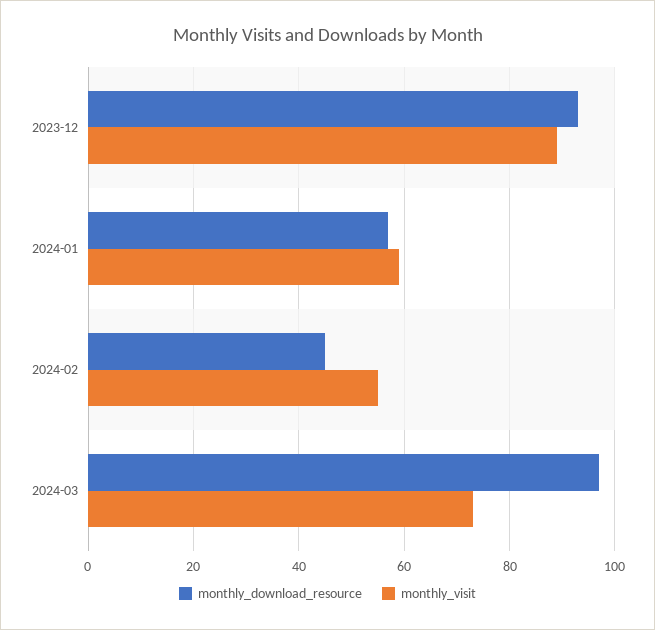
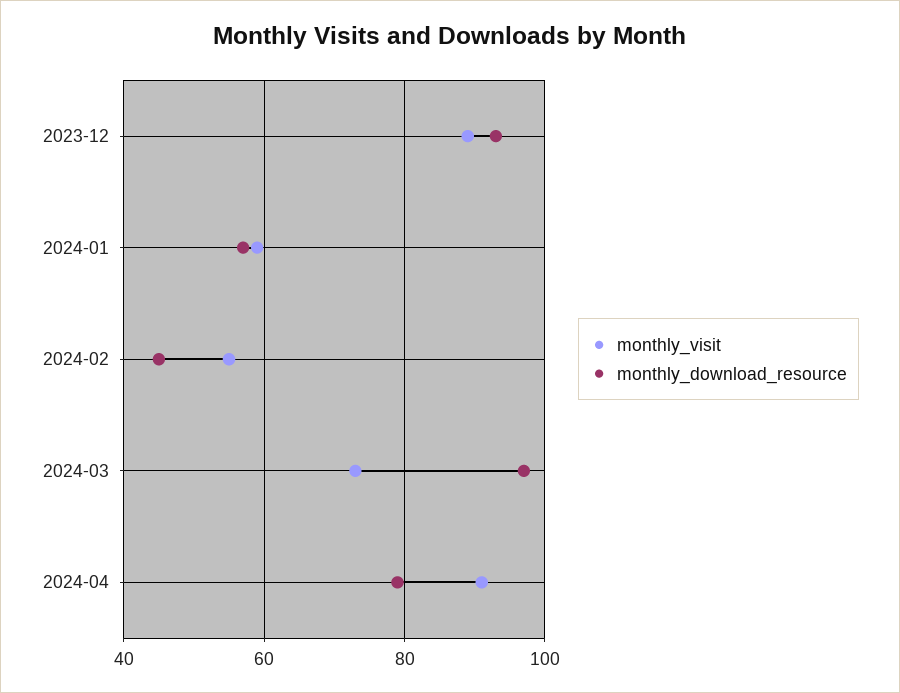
monthly_visit, 2024-04: none -> 90
monthly_download_resource, 2024-04: none -> 80

